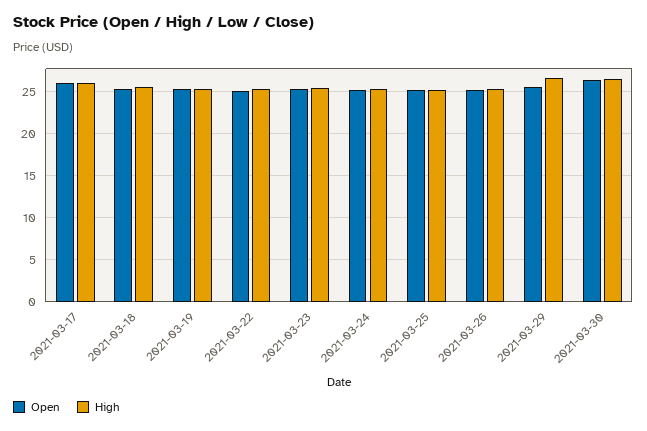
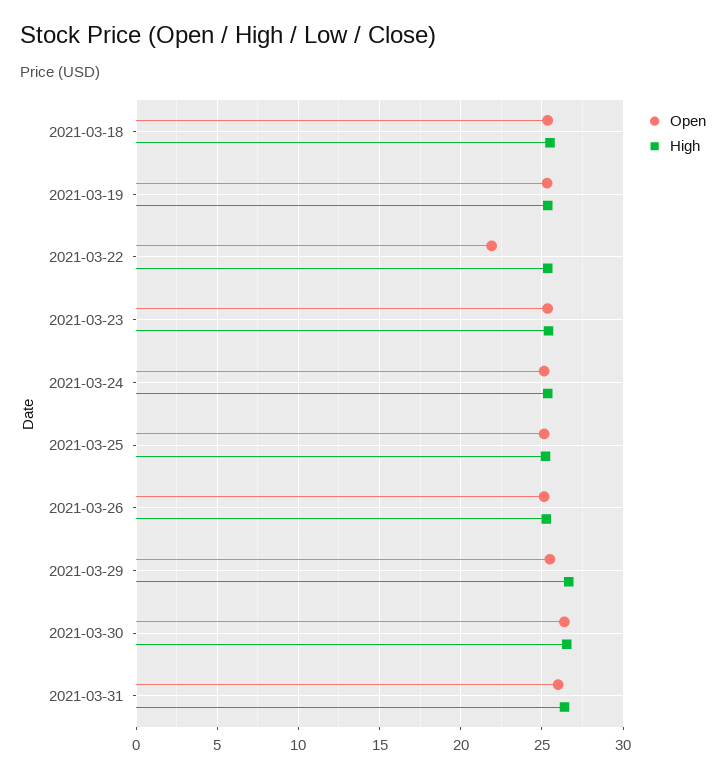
Open, 2021-03-17: 26 -> none
High, 2021-03-17: 26 -> none
Open, 2021-03-22: 25 -> 22
Open, 2021-03-31: none -> 26
High, 2021-03-31: none -> 26.5

